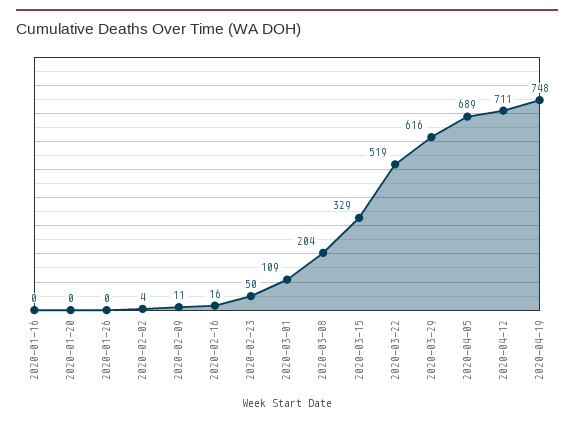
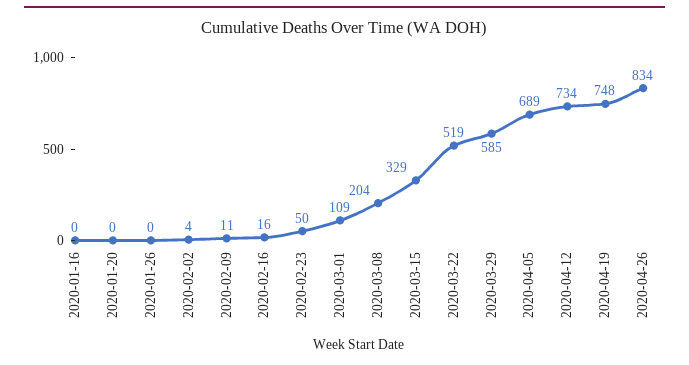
2020-03-29: 616 -> 585
2020-04-12: 711 -> 734
2020-04-26: none -> 834

